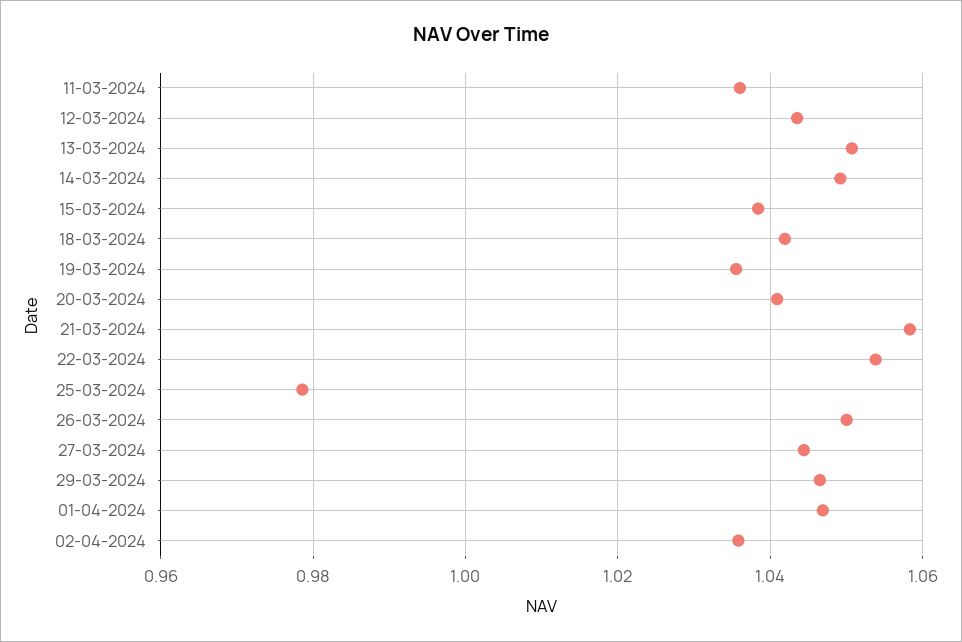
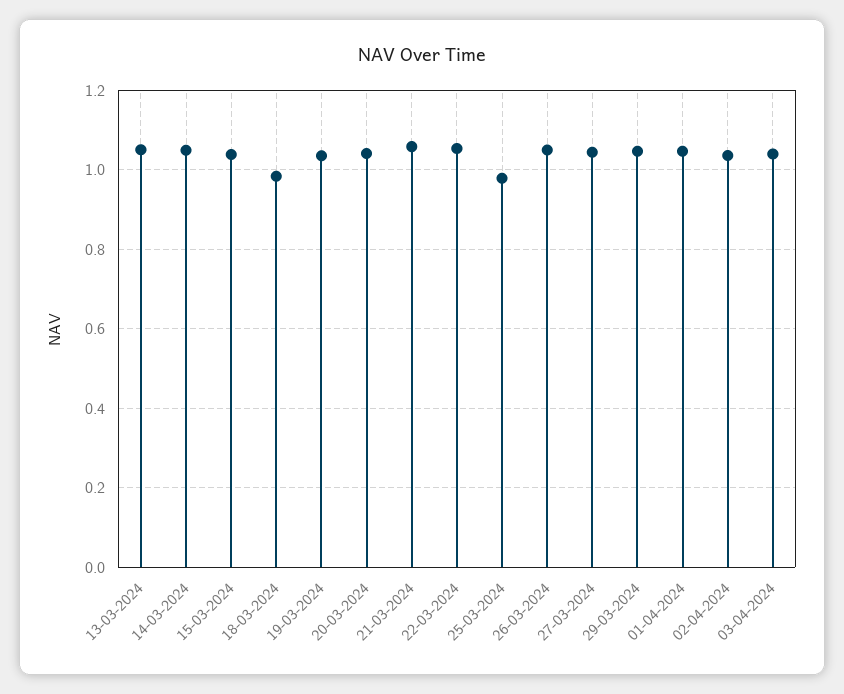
11-03-2024: 1.036 -> none
12-03-2024: 1.044 -> none
18-03-2024: 1.042 -> 0.98
03-04-2024: none -> 1.04

